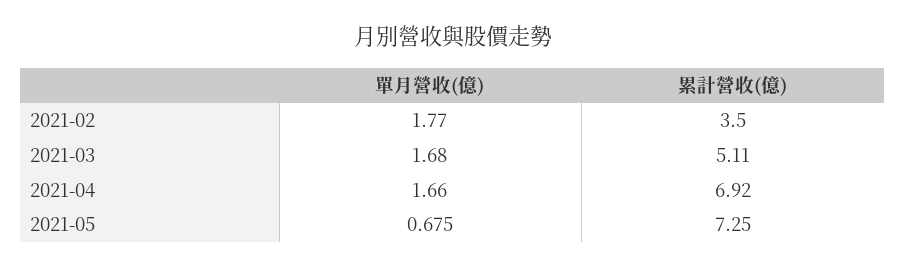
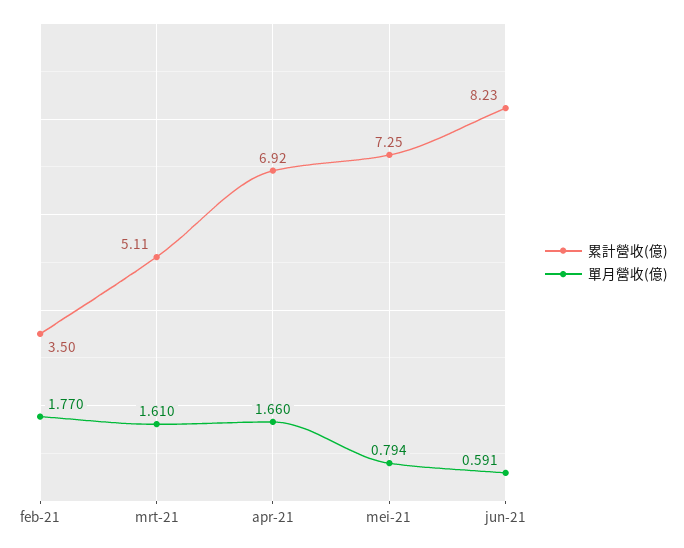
單月營收(億), 2021-03: 1.68 -> 1.61
單月營收(億), 2021-05: 0.675 -> 0.794
累計營收(億), jun-21: none -> 8.23
單月營收(億), jun-21: none -> 0.591

